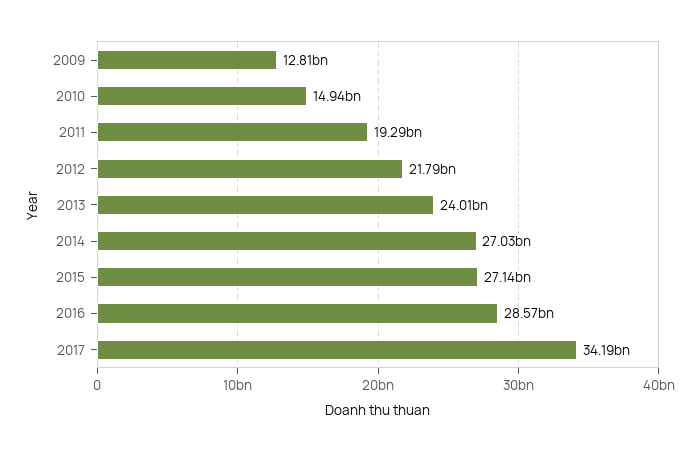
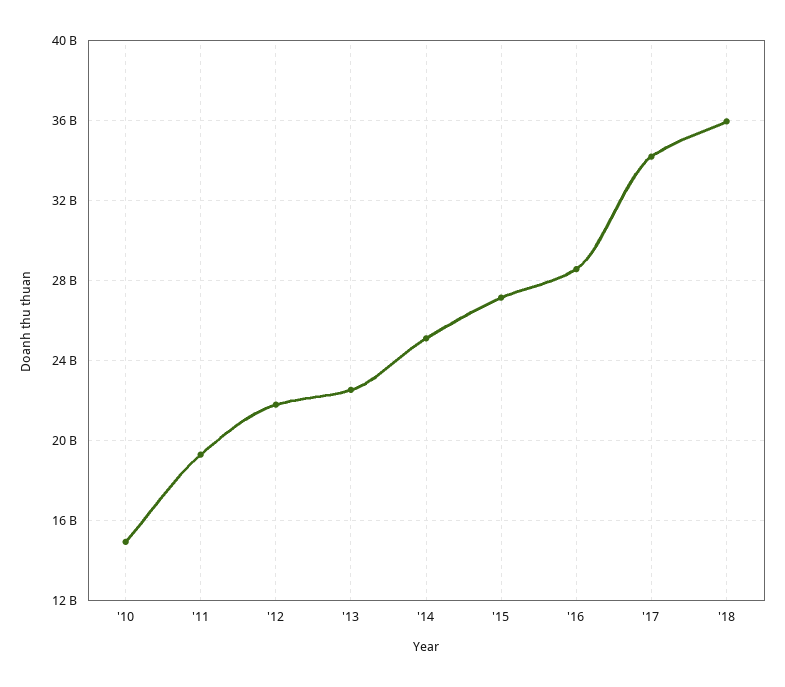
2009: 12810000000 -> none
2013: 24010000000 -> 22500000000
2014: 27030000000 -> 25000000000
'18: none -> 36000000000

